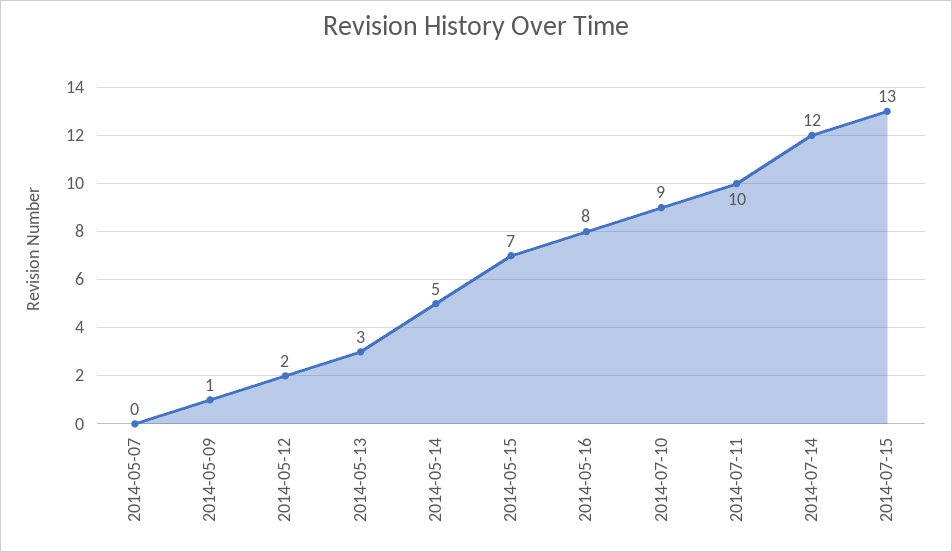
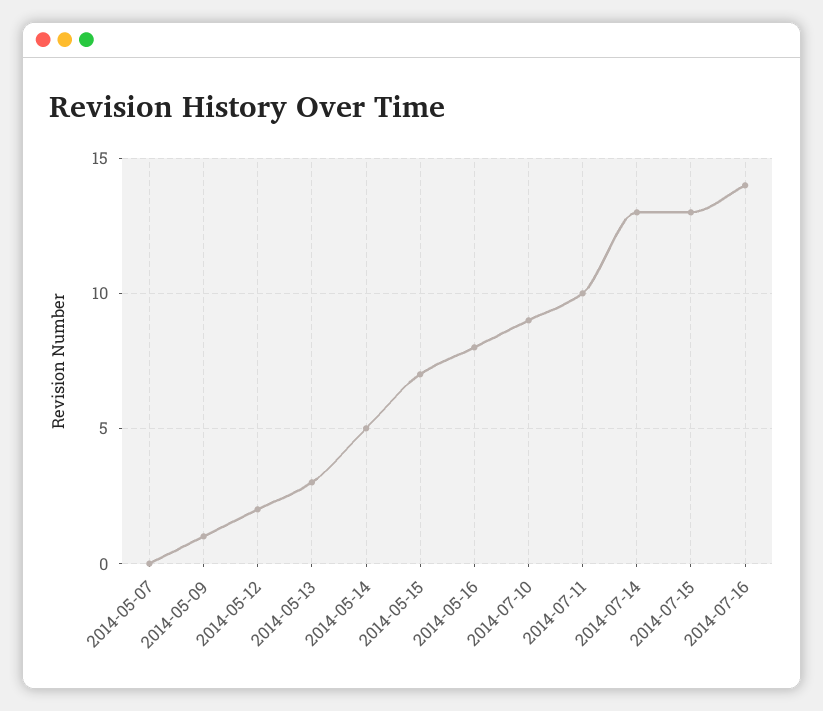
2014-07-14: 12 -> 13
2014-07-16: none -> 14

